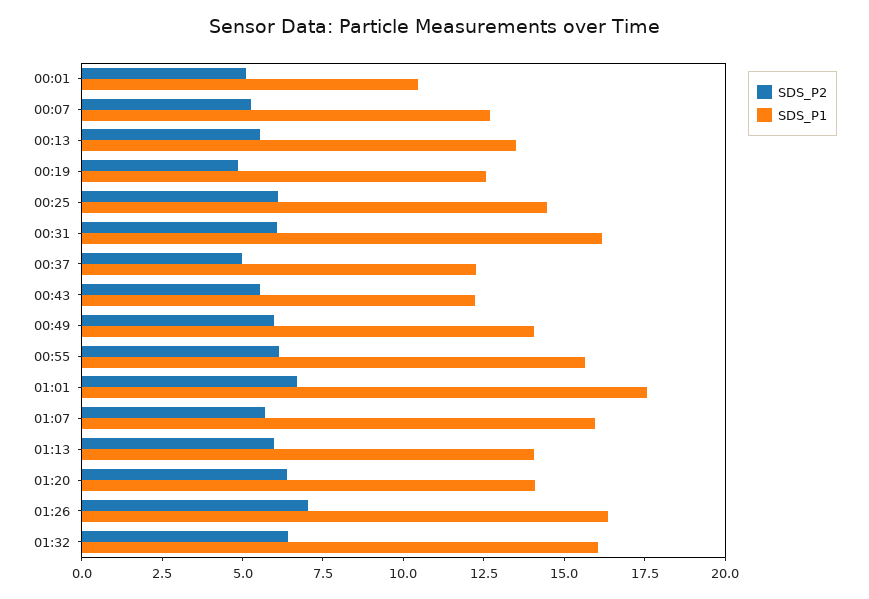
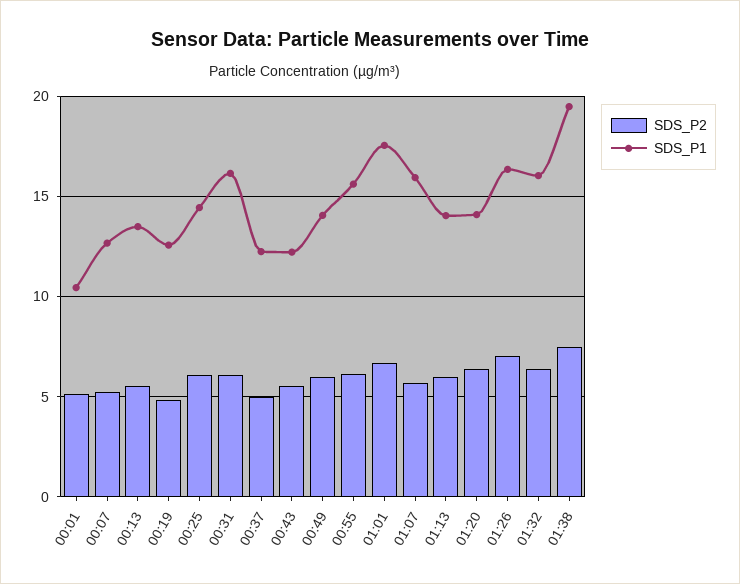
SDS_P2, 01:38: none -> 7.5
SDS_P1, 01:38: none -> 19.5

